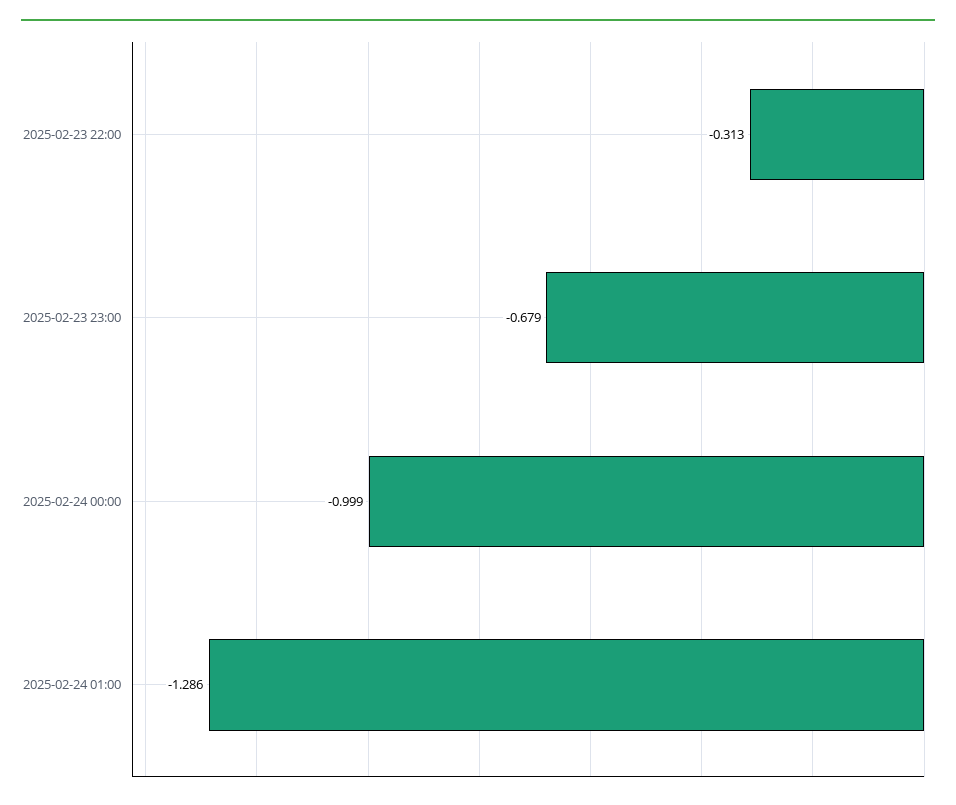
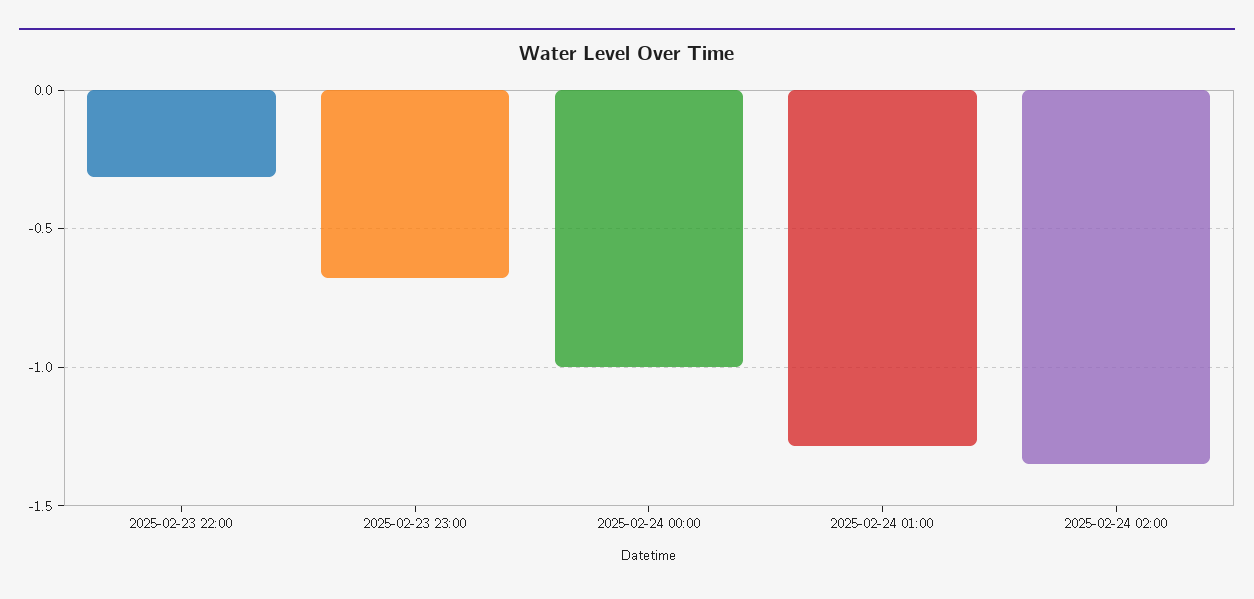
2025-02-24 02:00: none -> -1.35

